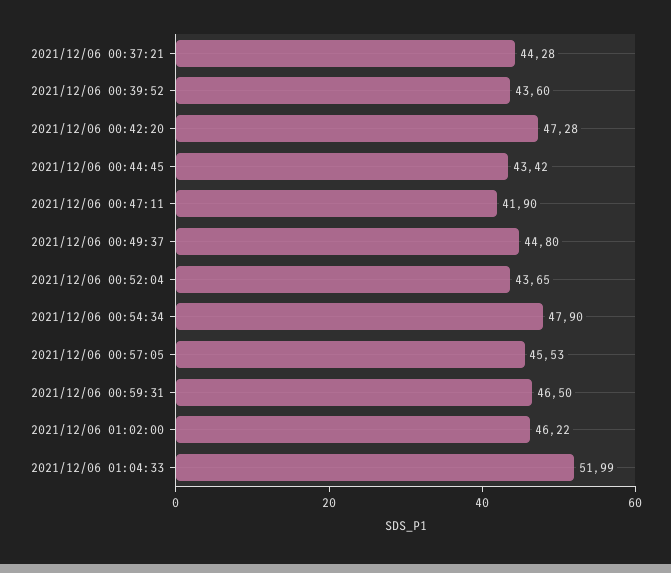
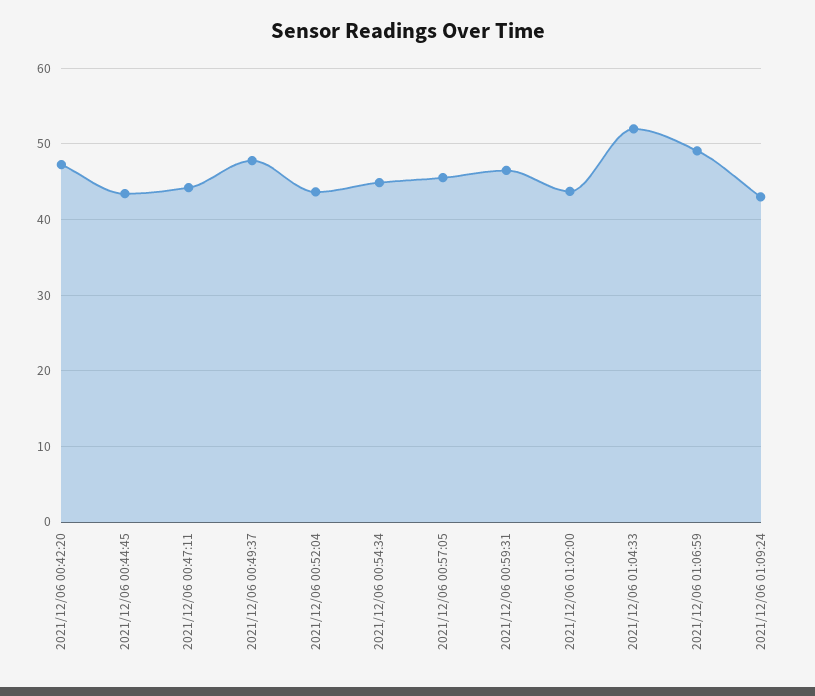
2021/12/06 00:37:21: 44.28 -> none
2021/12/06 00:39:52: 43.6 -> none
2021/12/06 00:47:11: 41.9 -> 44
2021/12/06 00:49:37: 44.8 -> 48
2021/12/06 00:54:34: 47.9 -> 45
2021/12/06 01:02:00: 46.22 -> 44
2021/12/06 01:06:59: none -> 49
2021/12/06 01:09:24: none -> 43

